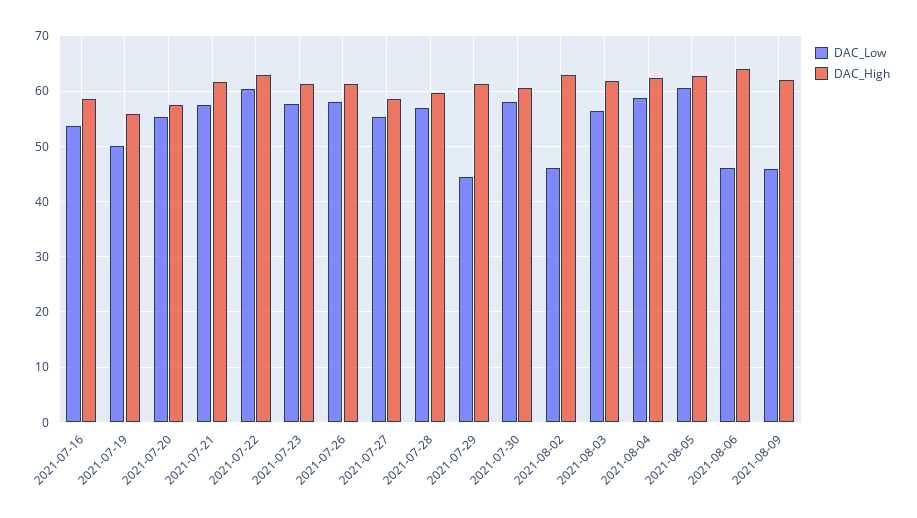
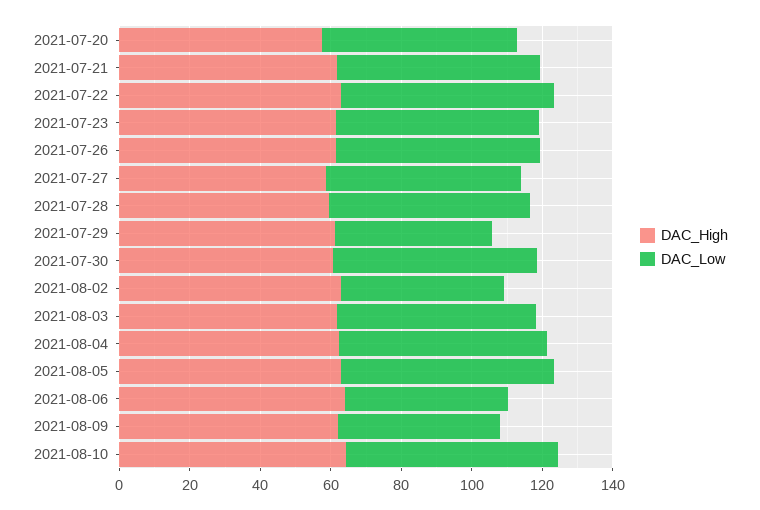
DAC_Low, 2021-07-16: 54 -> none
DAC_High, 2021-07-16: 58 -> none
DAC_Low, 2021-07-19: 50 -> none
DAC_High, 2021-07-19: 56 -> none
DAC_High, 2021-08-10: none -> 65
DAC_Low, 2021-08-10: none -> 60

